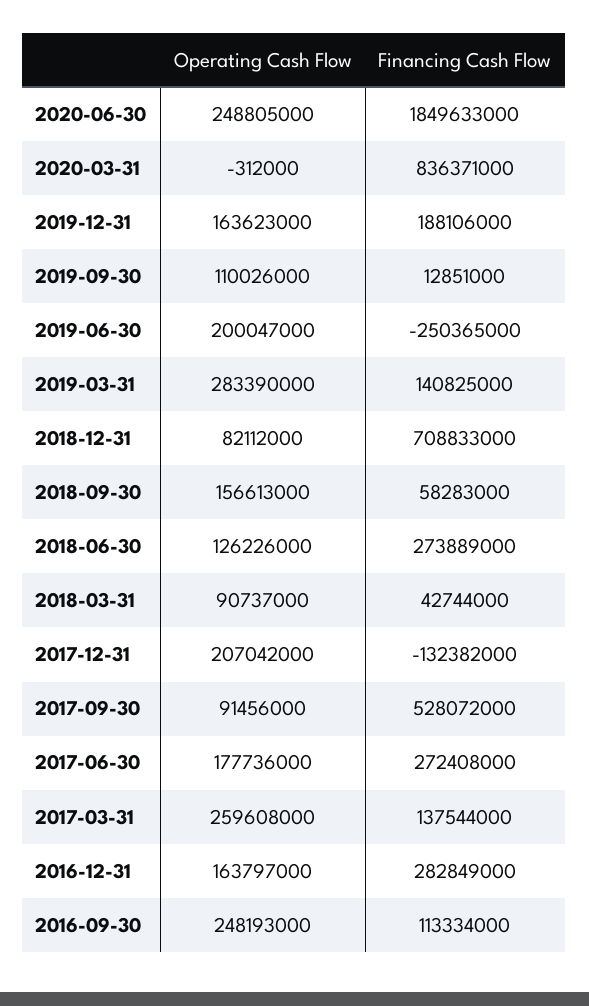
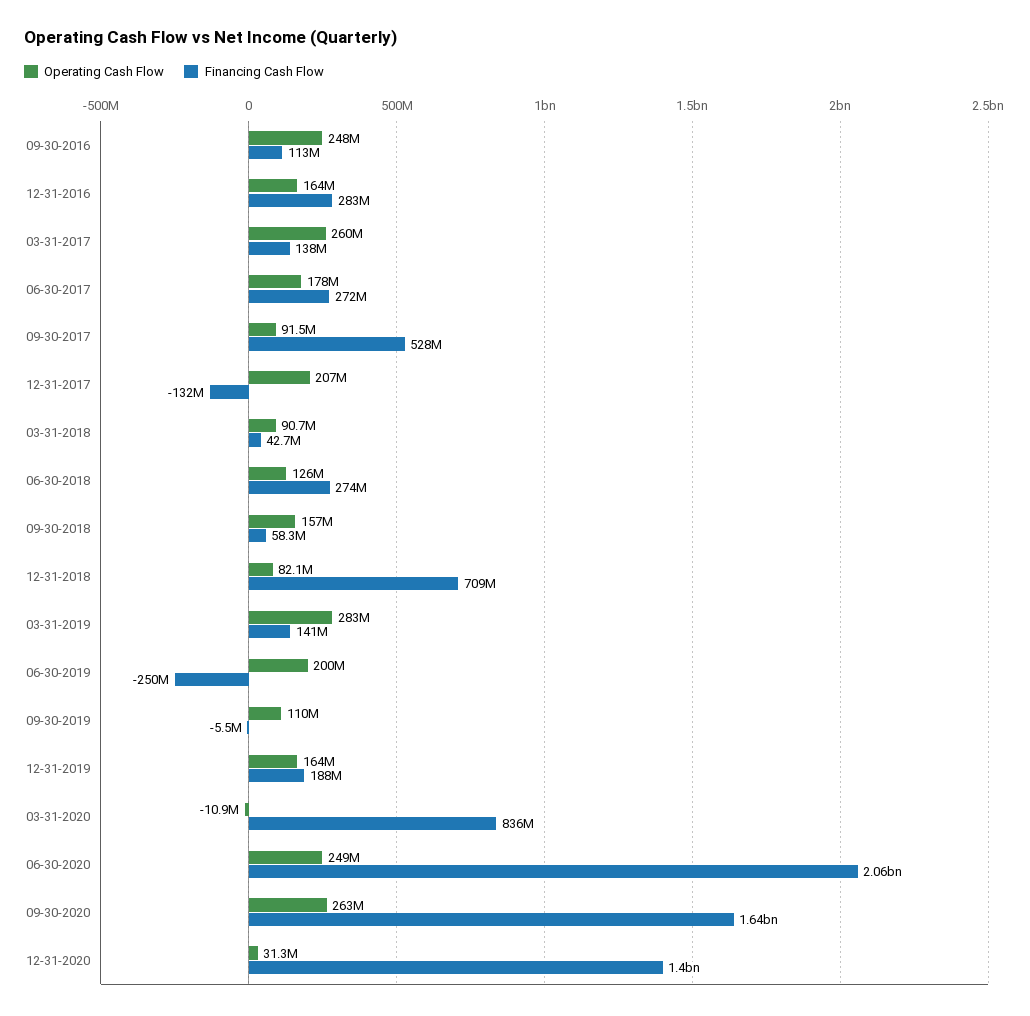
Financing Cash Flow, 2020-06-30: 1849633000 -> 2060000000
Operating Cash Flow, 2020-03-31: -312000 -> -10900000
Financing Cash Flow, 2019-09-30: 12851000 -> -5500000
Operating Cash Flow, 09-30-2020: none -> 263000000
Financing Cash Flow, 09-30-2020: none -> 1640000000
Operating Cash Flow, 12-31-2020: none -> 31300000
Financing Cash Flow, 12-31-2020: none -> 1400000000

